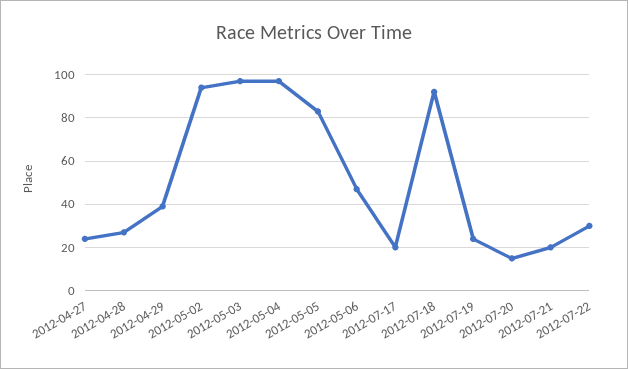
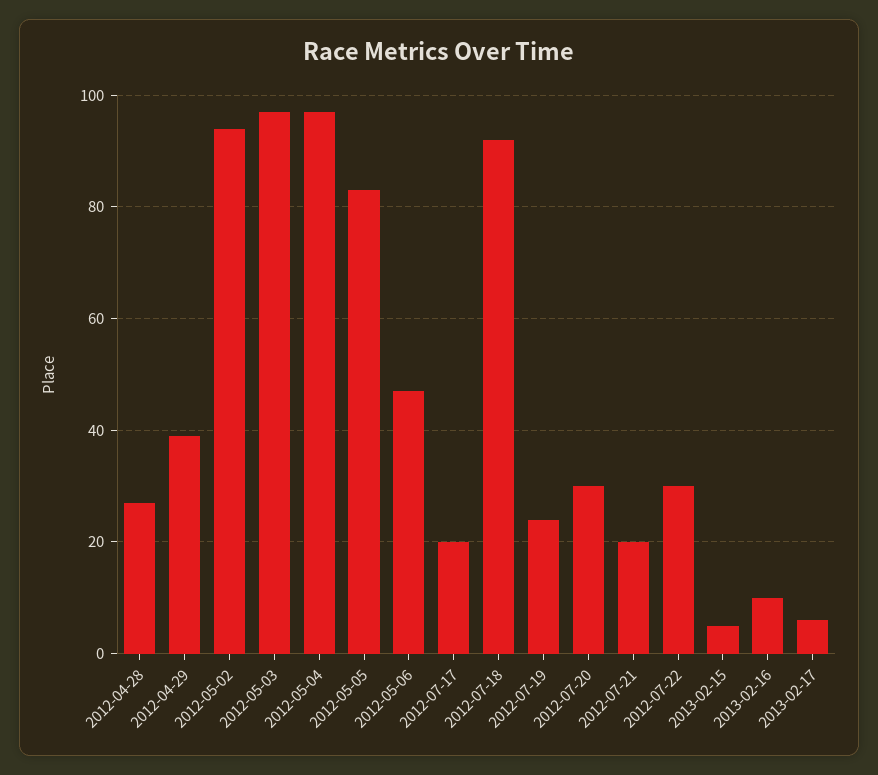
2012-04-27: 25 -> none
2012-07-20: 15 -> 30
2013-02-15: none -> 5
2013-02-16: none -> 10
2013-02-17: none -> 5

